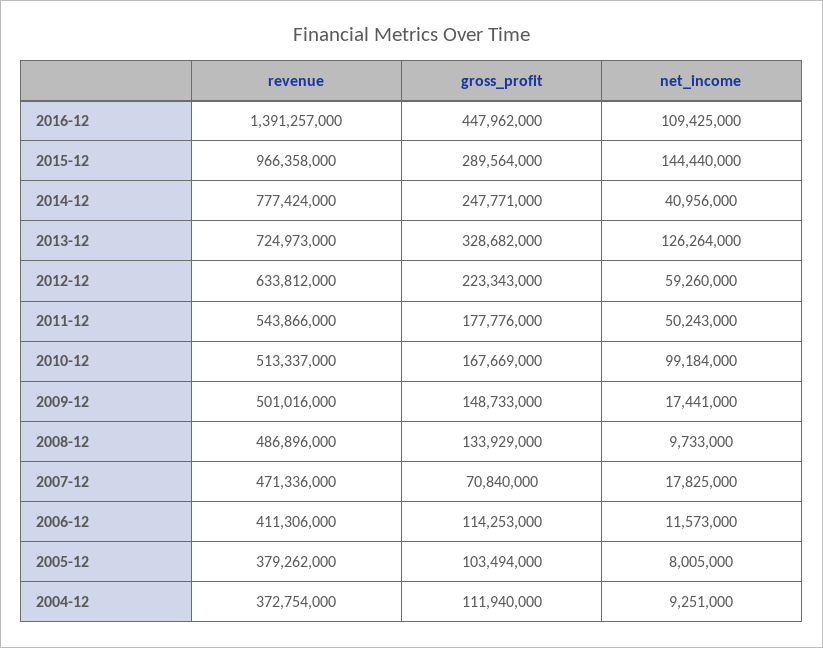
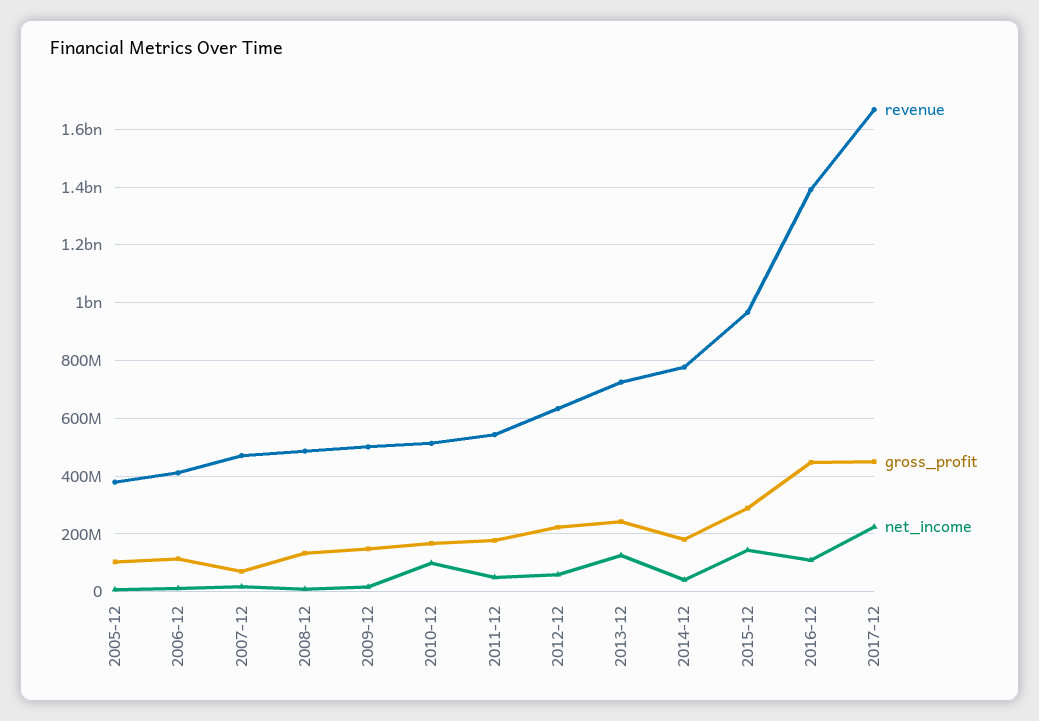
gross_profit, 2014-12: 247771000 -> 175000000
gross_profit, 2013-12: 328682000 -> 250000000
revenue, 2004-12: 372754000 -> none
gross_profit, 2004-12: 111940000 -> none
net_income, 2004-12: 9251000 -> none
revenue, 2017-12: none -> 1675000000
gross_profit, 2017-12: none -> 450000000
net_income, 2017-12: none -> 225000000

